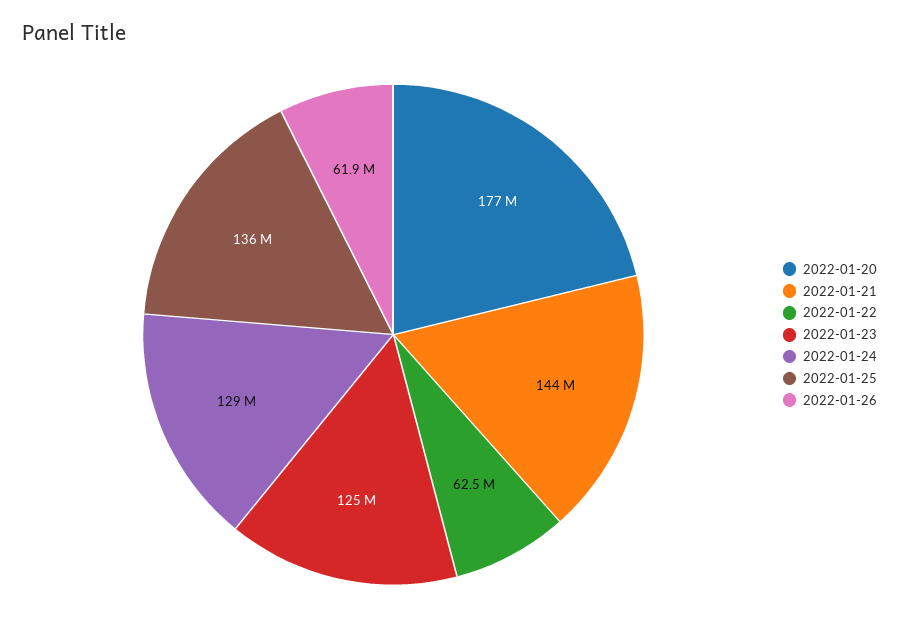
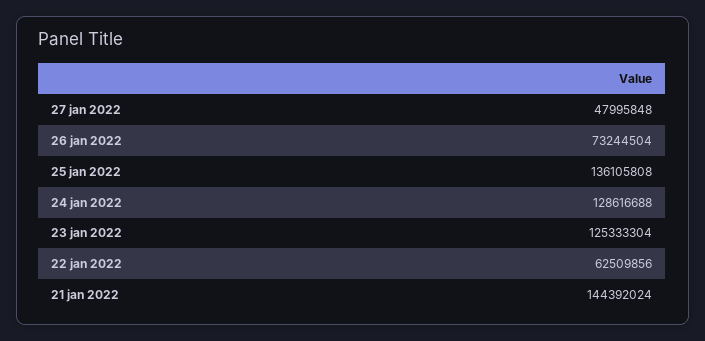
2022-01-20: 177000000 -> none
2022-01-26: 61900000 -> 73244504
27 jan 2022: none -> 47995848

